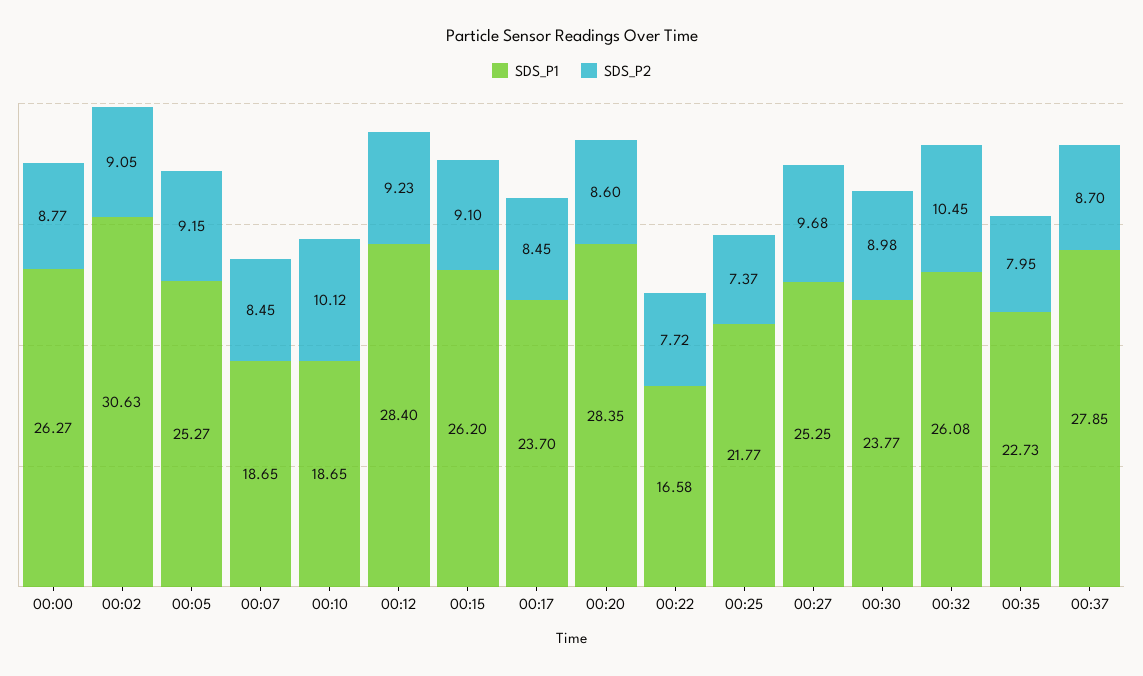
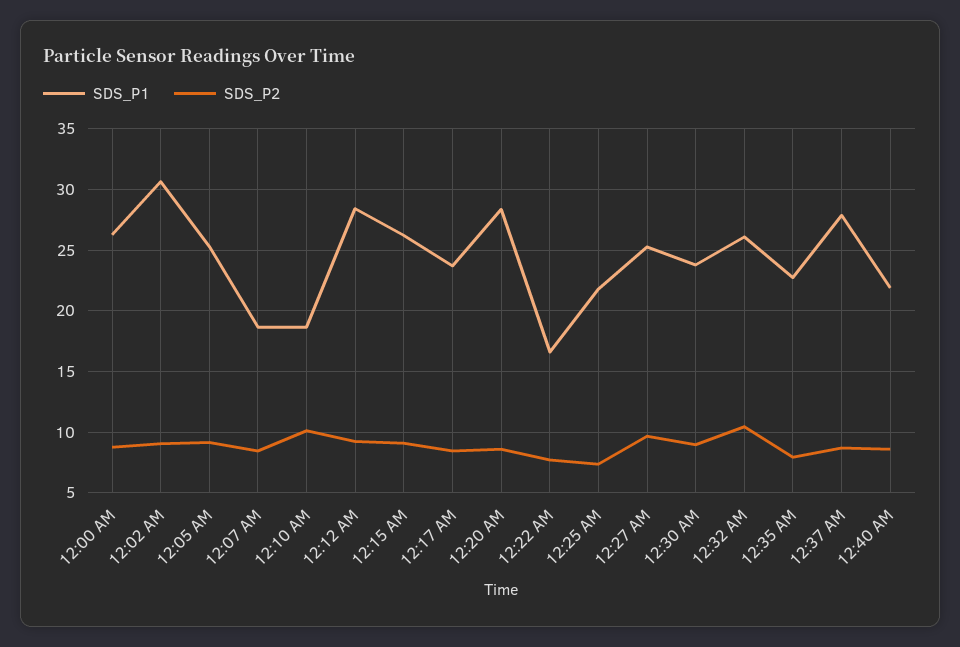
SDS_P1, 12:40 AM: none -> 22
SDS_P2, 12:40 AM: none -> 8.5

